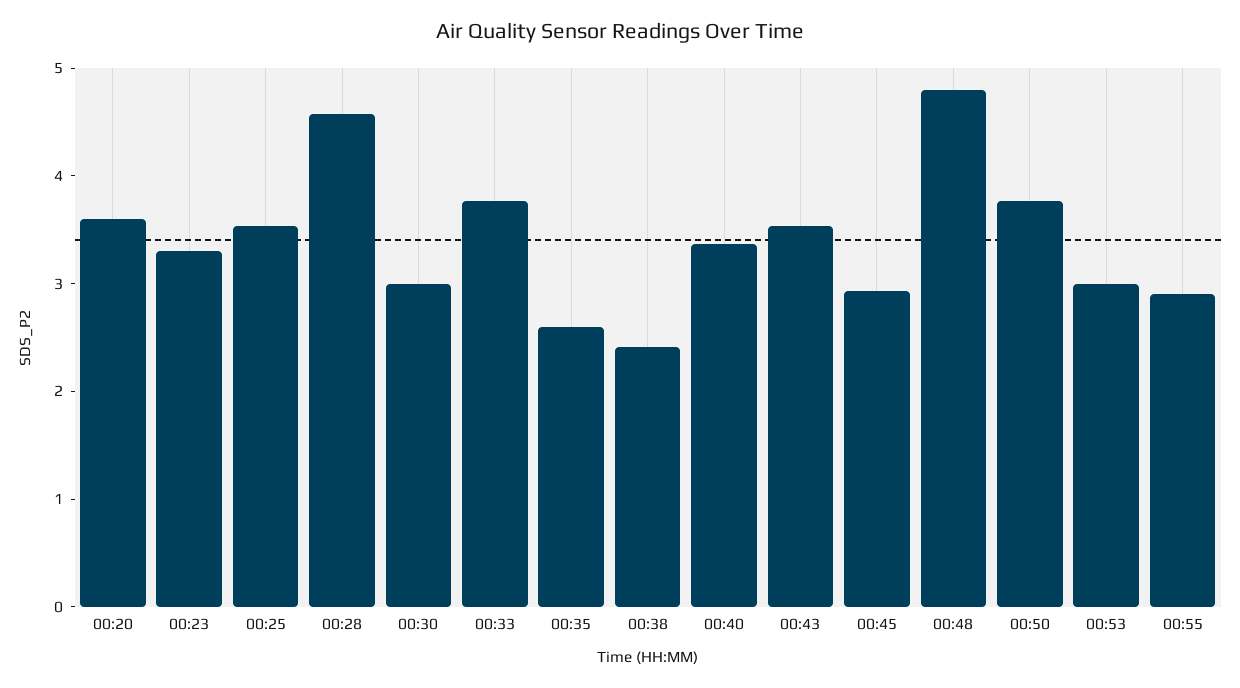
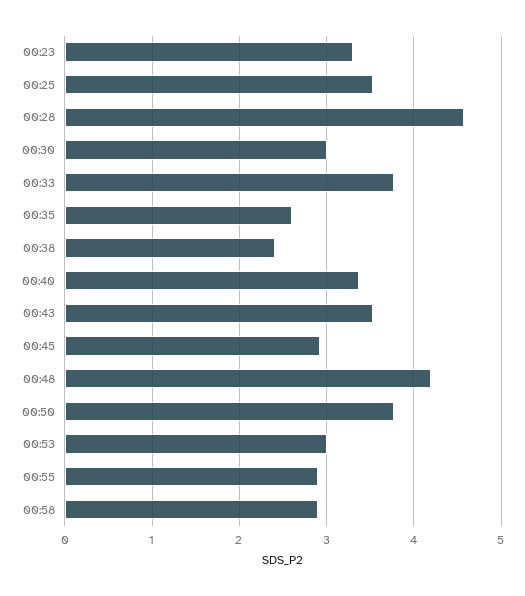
00:20: 3.6 -> none
00:48: 4.8 -> 4.2
00:58: none -> 2.9

